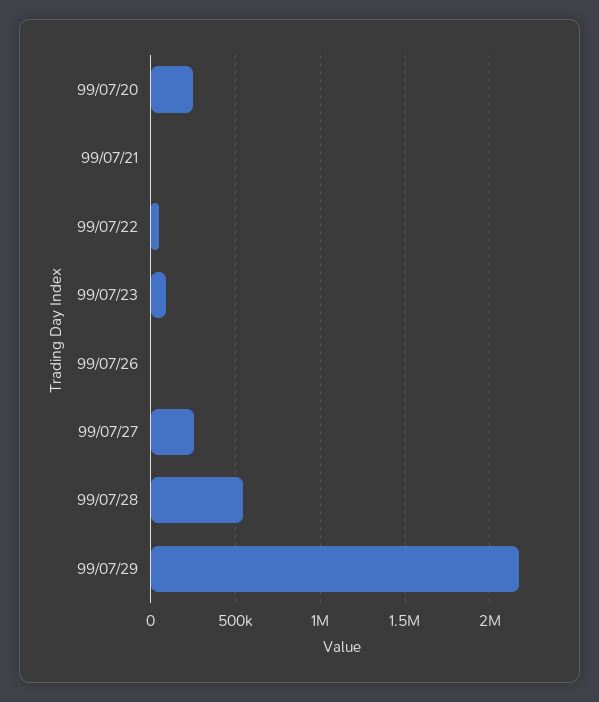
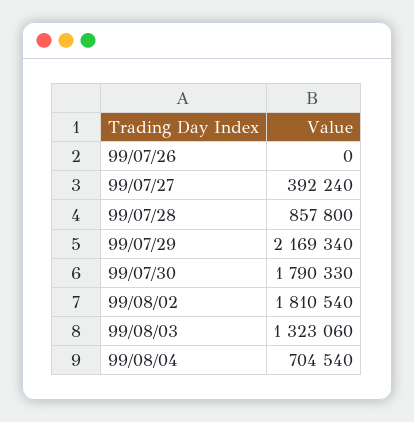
99/07/20: 250000 -> none
99/07/21: 0 -> none
99/07/22: 50000 -> none
99/07/23: 100000 -> none
99/07/27: 250000 -> 392240
99/07/28: 550000 -> 857800
99/07/30: none -> 1790330
99/08/02: none -> 1810540
99/08/03: none -> 1323060
99/08/04: none -> 704540

